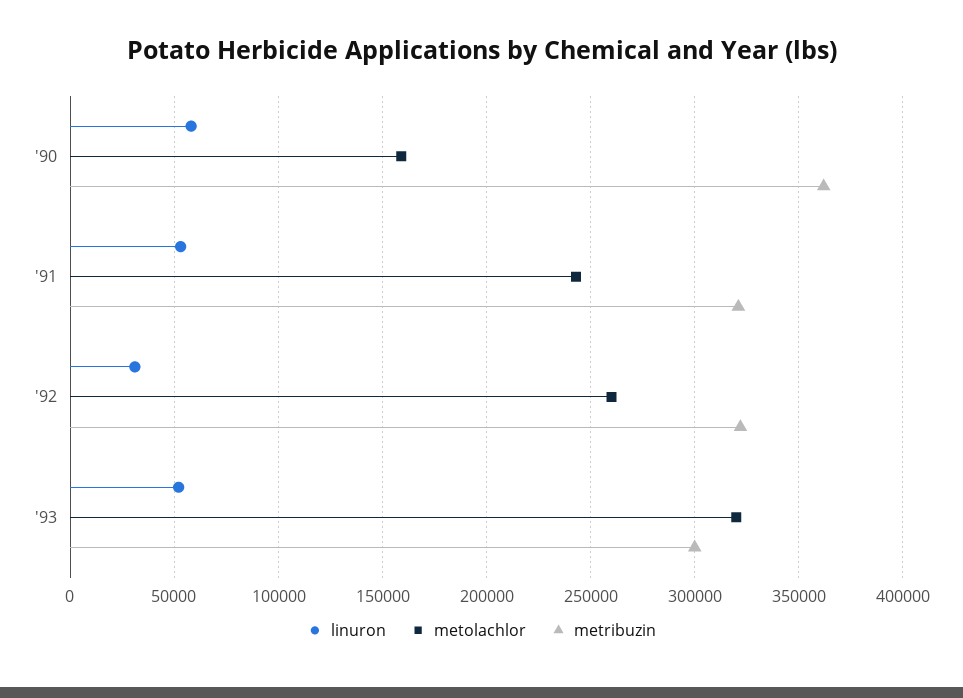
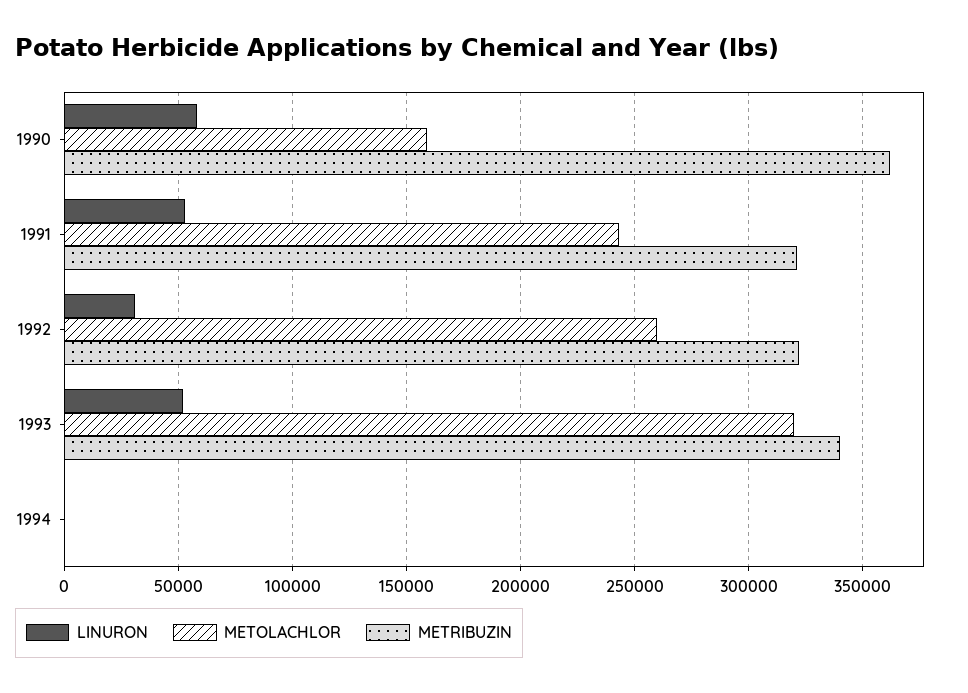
metribuzin, '93: 300000 -> 340000
linuron, 1994: none -> 0
metolachlor, 1994: none -> 0
metribuzin, 1994: none -> 0

